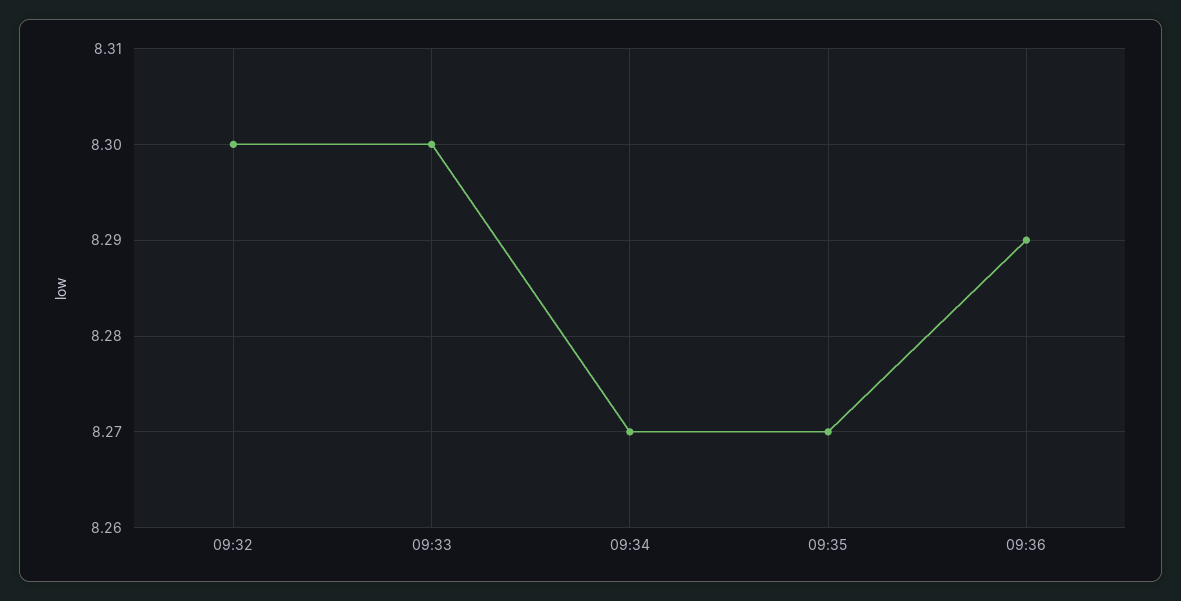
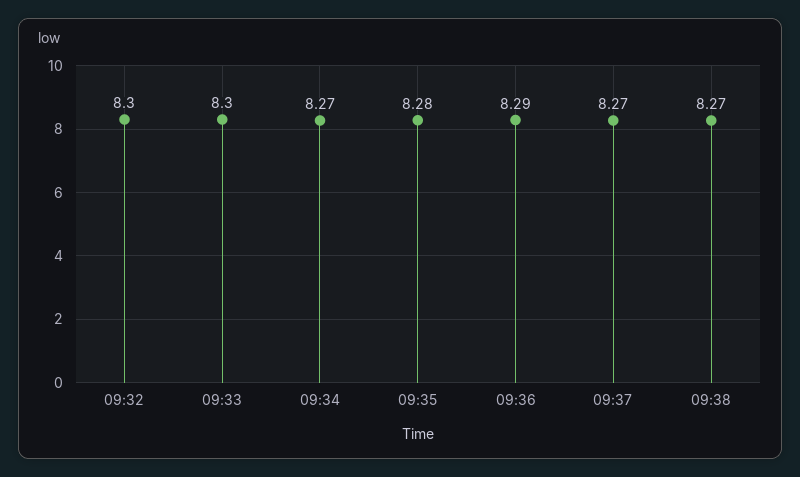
09:35: 8.27 -> 8.28
09:37: none -> 8.27
09:38: none -> 8.27

